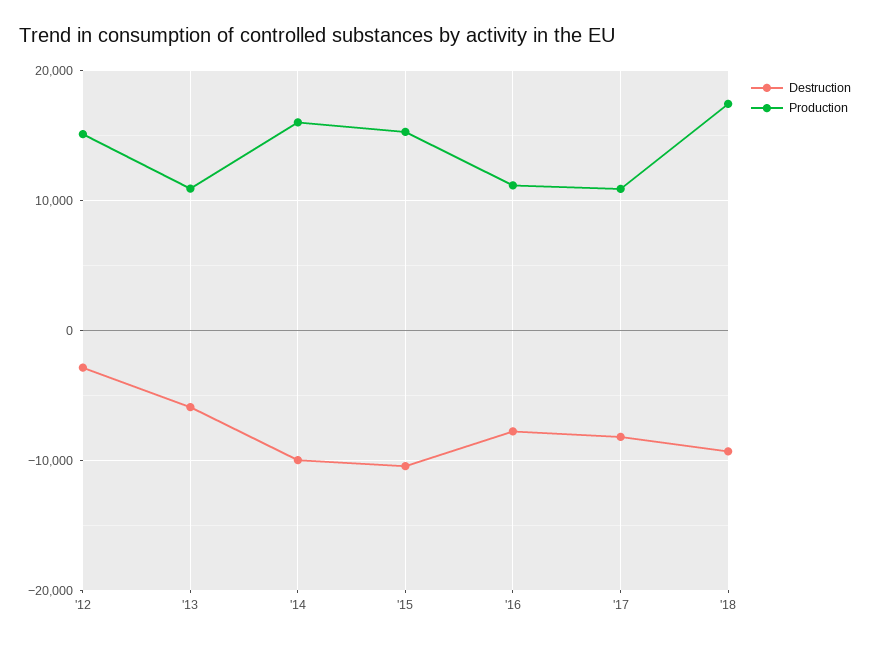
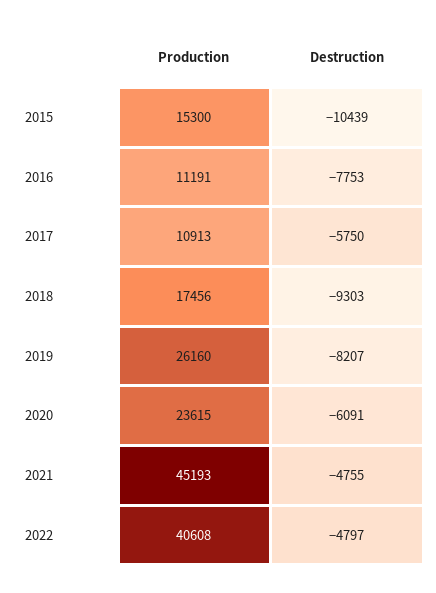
Destruction, '12: -3000 -> none
Production, '12: 15000 -> none
Destruction, '13: -6000 -> none
Production, '13: 11000 -> none
Destruction, '14: -10000 -> none
Production, '14: 16000 -> none
Destruction, '17: -8000 -> -5750
Production, 2019: none -> 26160
Destruction, 2019: none -> -8207
Production, 2020: none -> 23615
Destruction, 2020: none -> -6091
Production, 2021: none -> 45193
Destruction, 2021: none -> -4755
Production, 2022: none -> 40608
Destruction, 2022: none -> -4797

